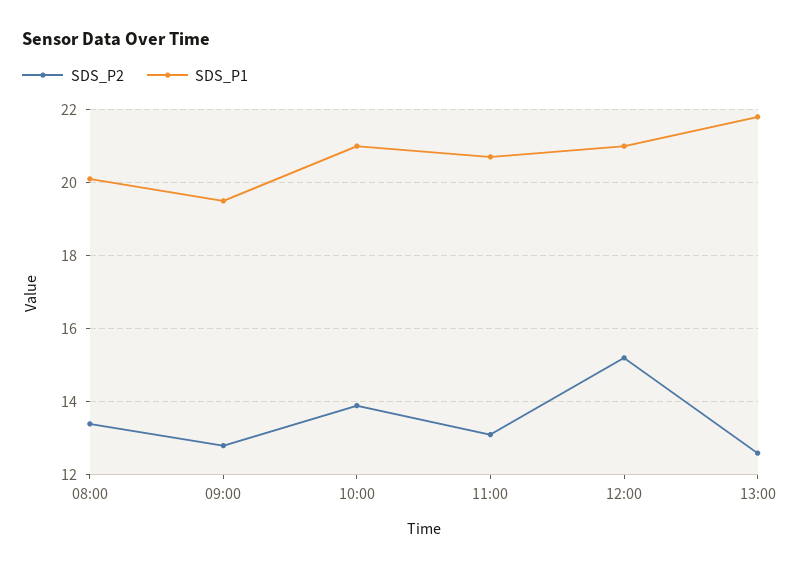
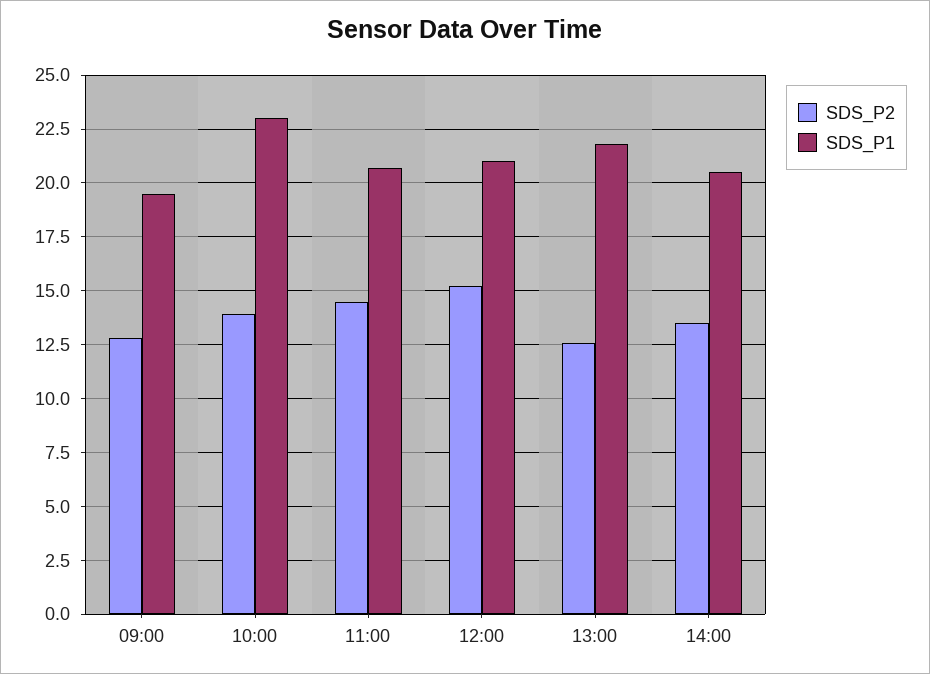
SDS_P2, 08:00: 13.5 -> none
SDS_P1, 08:00: 20 -> none
SDS_P1, 10:00: 21 -> 23
SDS_P2, 11:00: 13 -> 14.5
SDS_P2, 14:00: none -> 13.5
SDS_P1, 14:00: none -> 20.5

